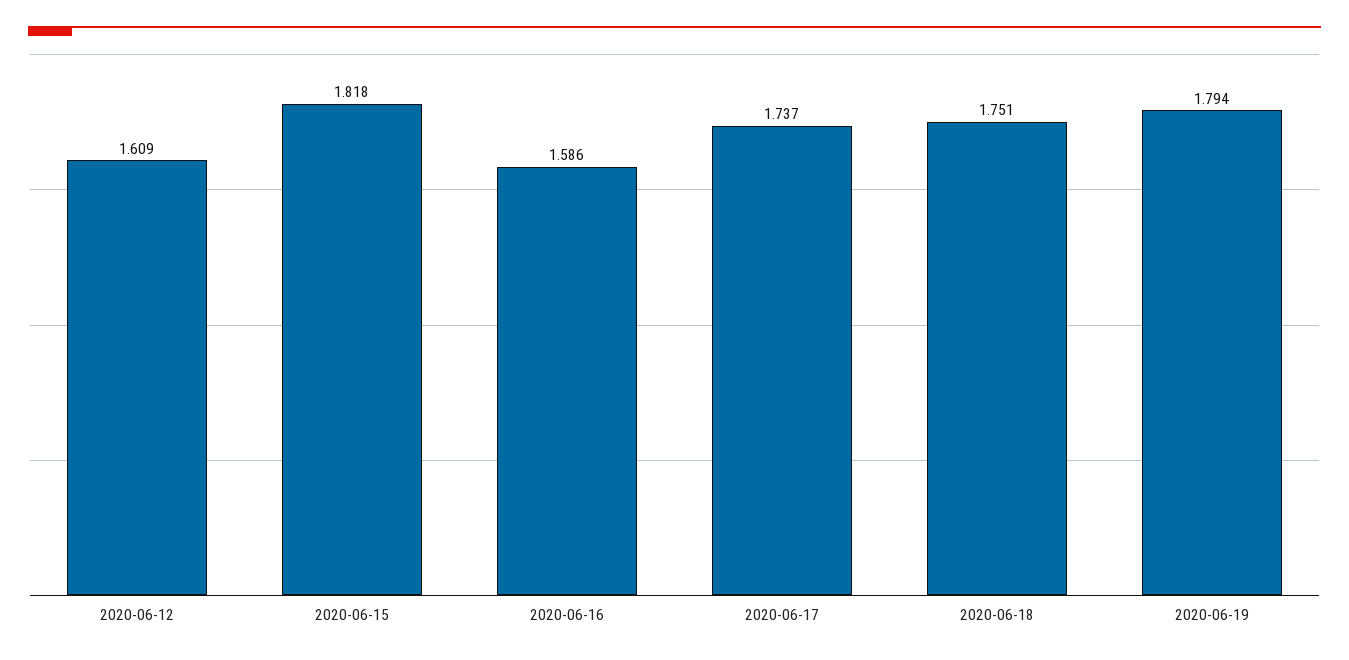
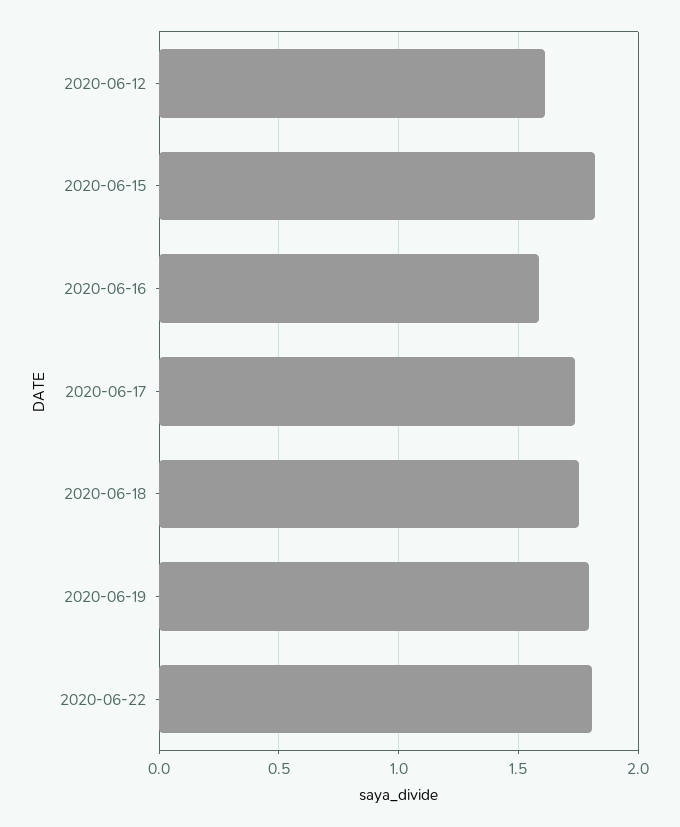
2020-06-22: none -> 1.8

